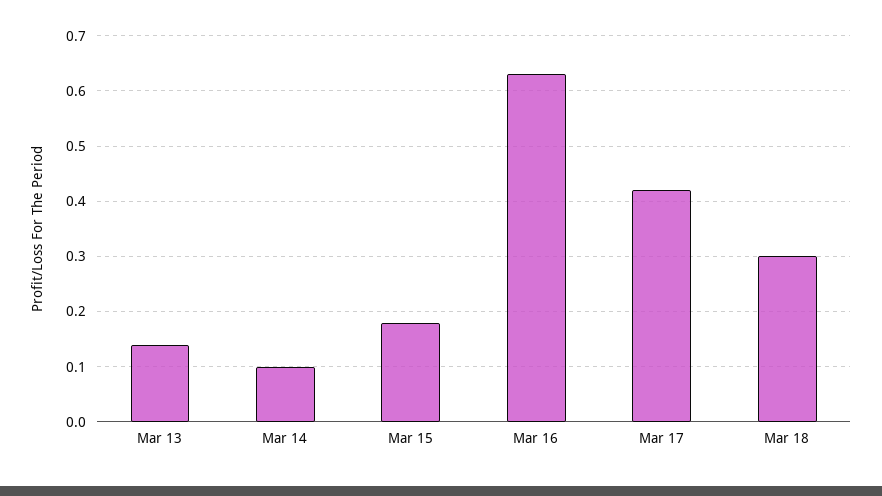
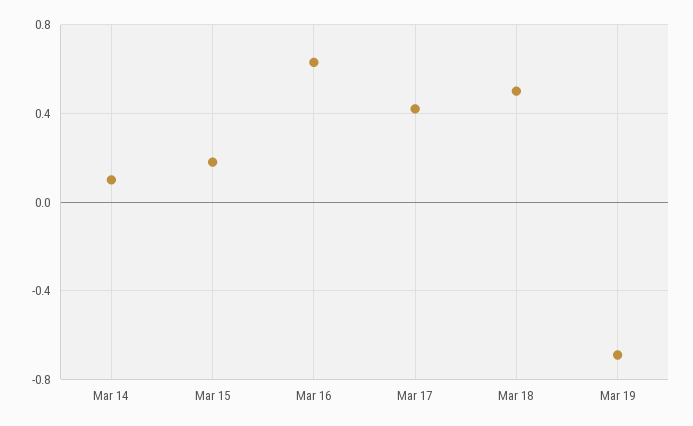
Mar 13: 0.15 -> none
Mar 18: 0.3 -> 0.5
Mar 19: none -> -0.7

